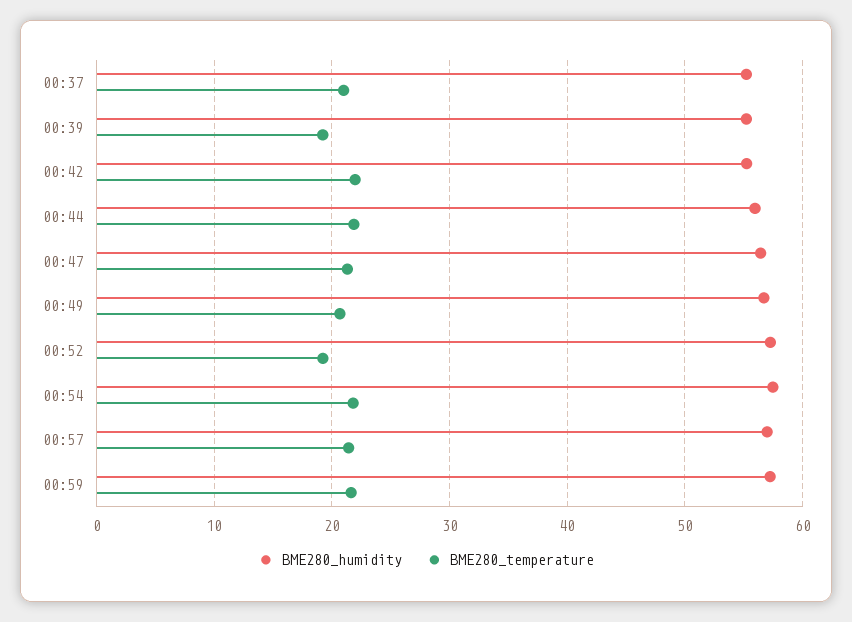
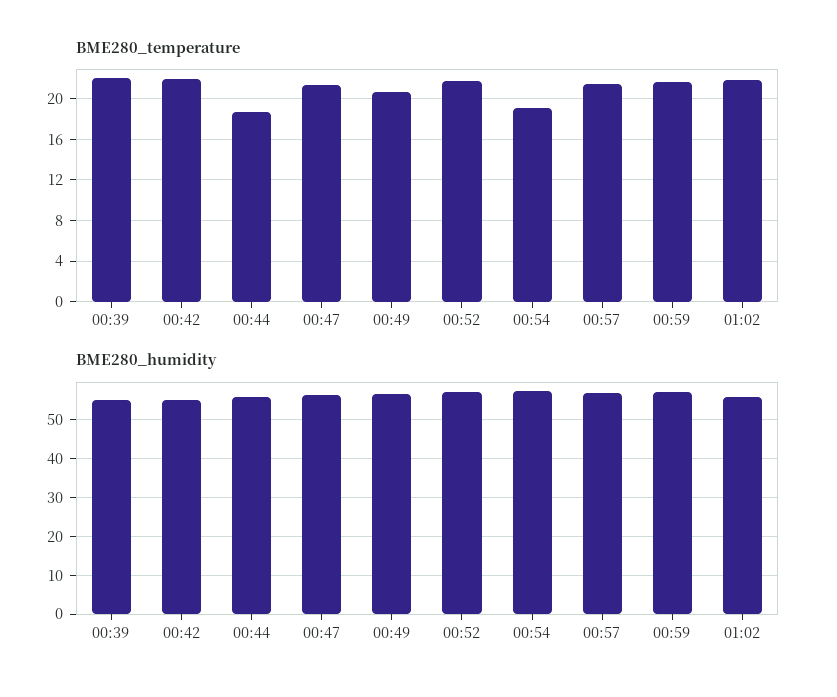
BME280_humidity, 00:37: 55 -> none
BME280_temperature, 00:37: 21 -> none
BME280_temperature, 00:39: 19 -> 22
BME280_temperature, 00:44: 22 -> 19
BME280_temperature, 00:52: 19 -> 22
BME280_temperature, 00:54: 22 -> 19
BME280_temperature, 01:02: none -> 22
BME280_humidity, 01:02: none -> 56

